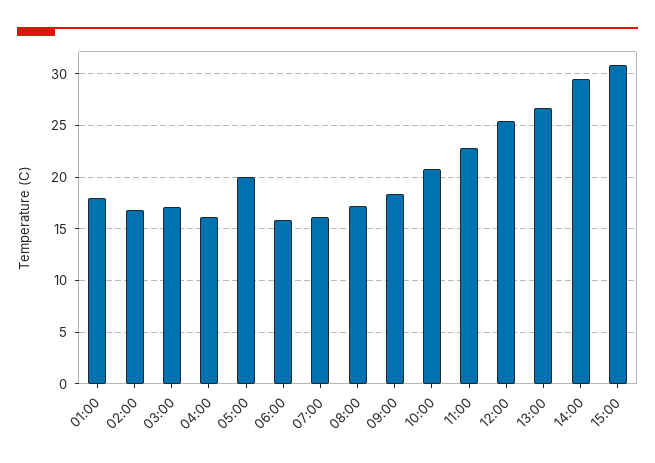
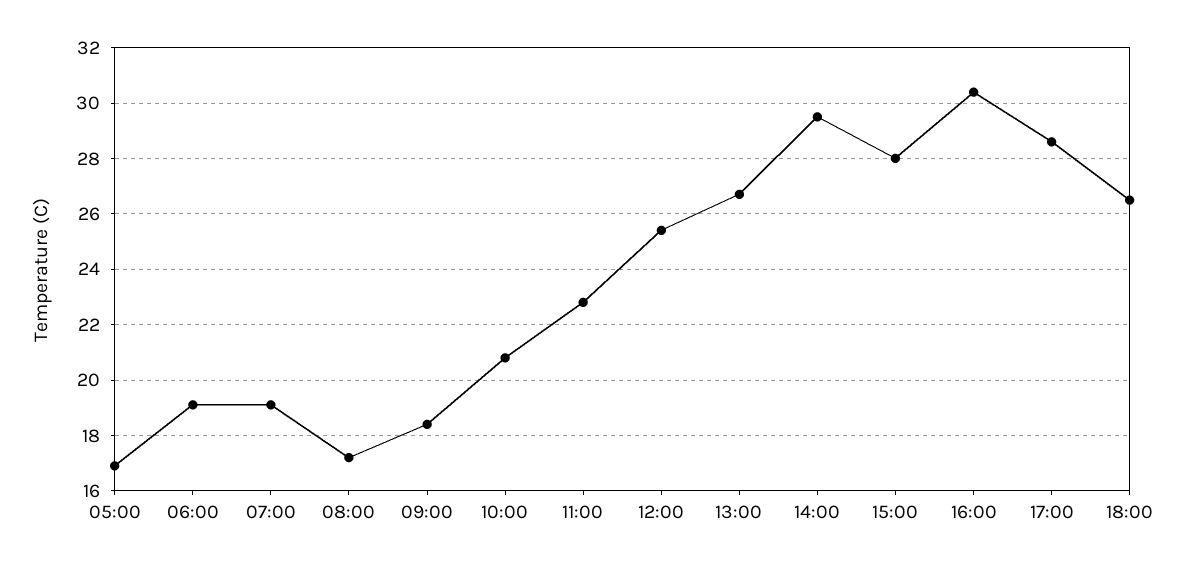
01:00: 18 -> none
02:00: 17 -> none
03:00: 17 -> none
04:00: 16 -> none
05:00: 20 -> 17
06:00: 16 -> 19
07:00: 16 -> 19
15:00: 31 -> 28
16:00: none -> 30.5
17:00: none -> 28.5
18:00: none -> 26.5

